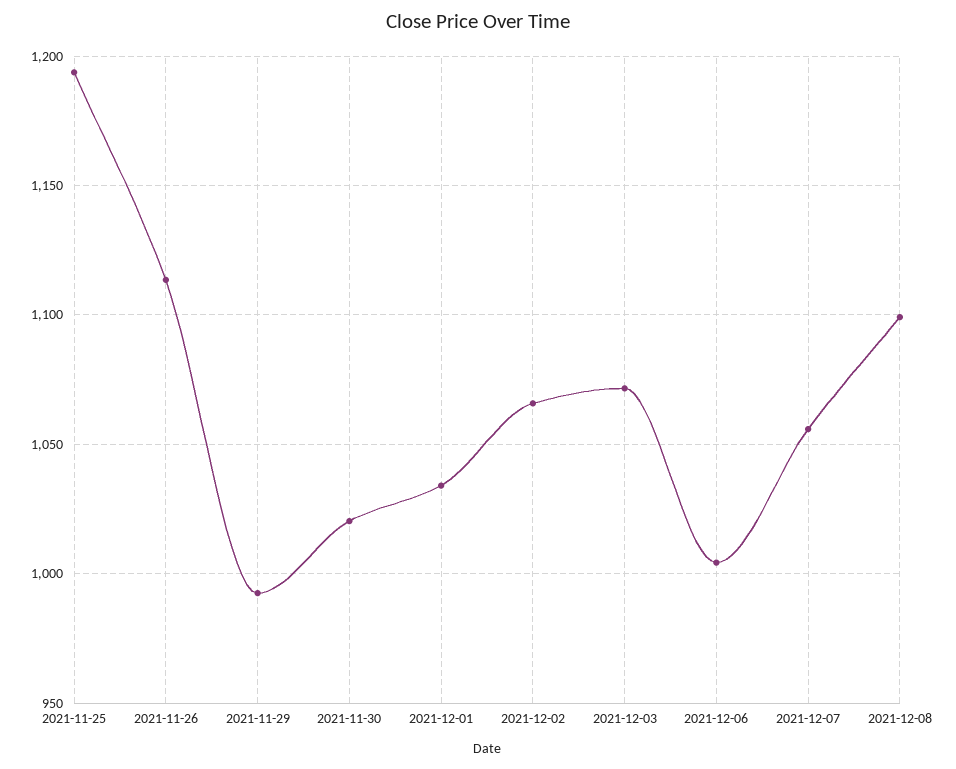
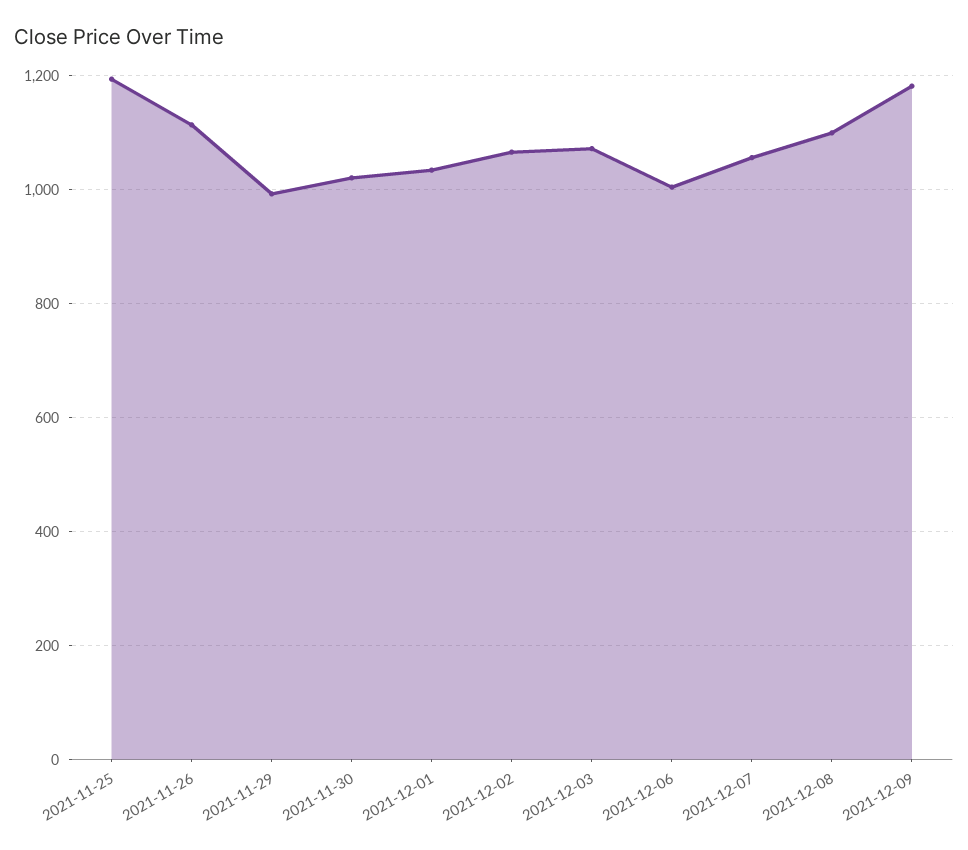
2021-12-09: none -> 1180

